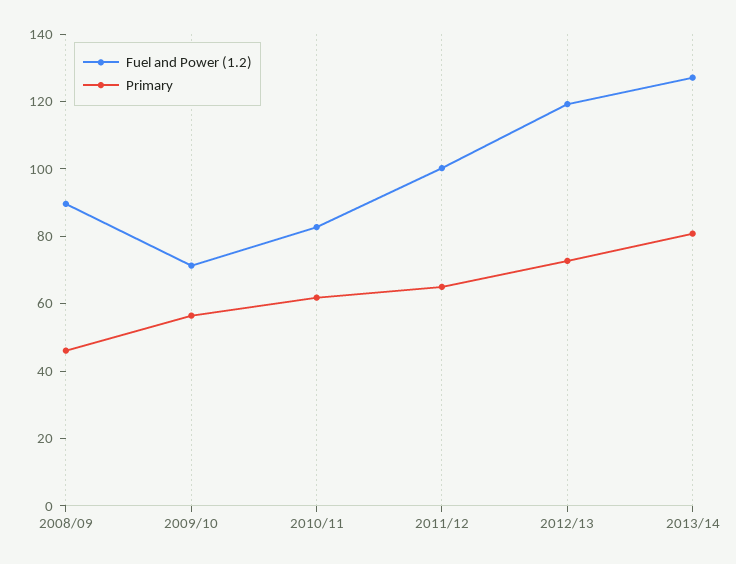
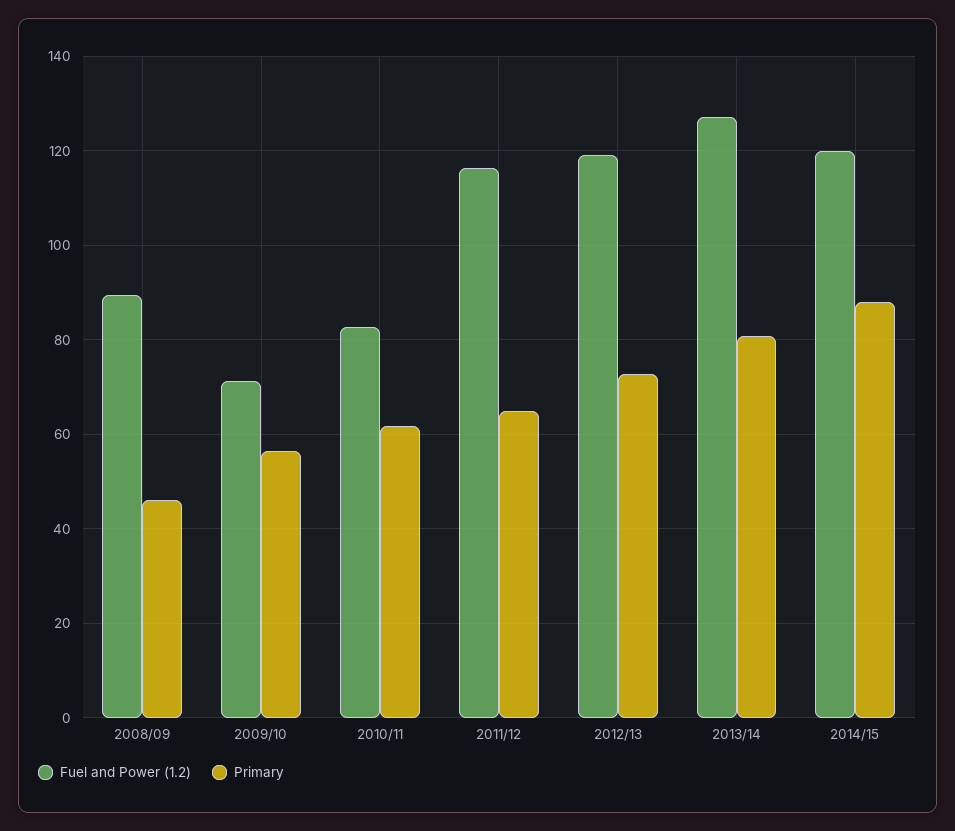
Fuel and Power (1.2), 2011/12: 100 -> 116
Fuel and Power (1.2), 2014/15: none -> 120
Primary, 2014/15: none -> 88

